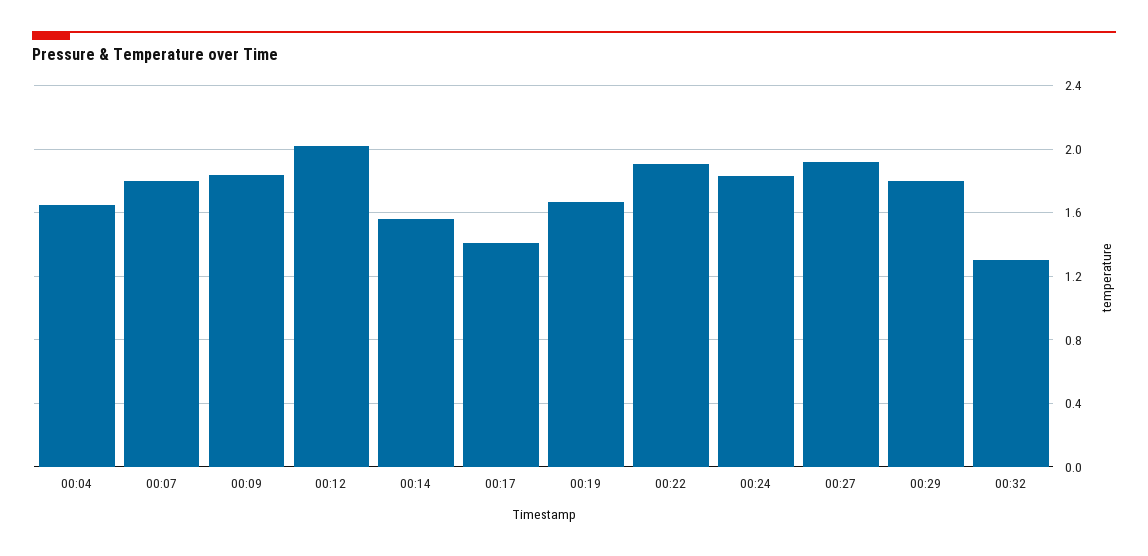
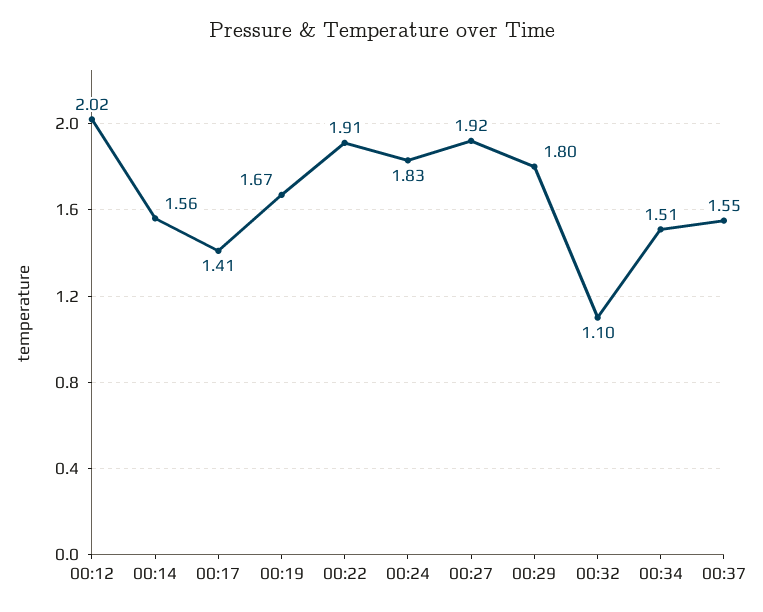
00:04: 1.65 -> none
00:07: 1.8 -> none
00:09: 1.85 -> none
00:32: 1.3 -> 1.1
00:34: none -> 1.51
00:37: none -> 1.55

